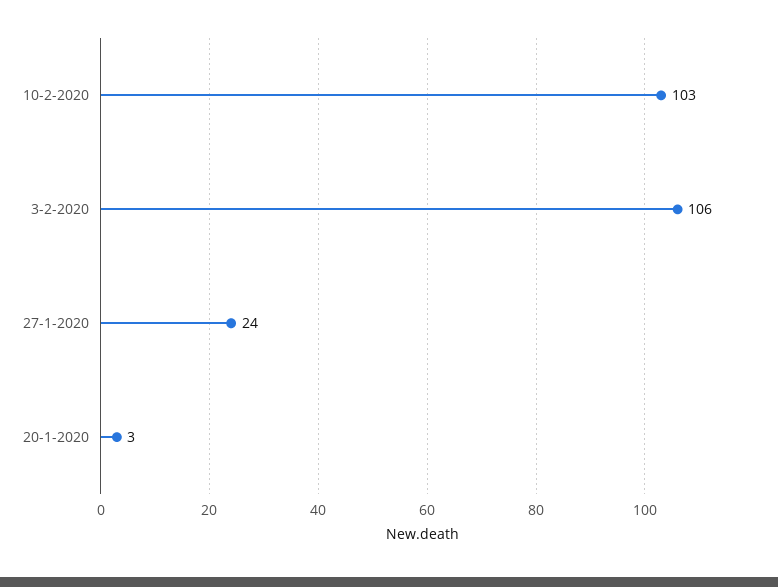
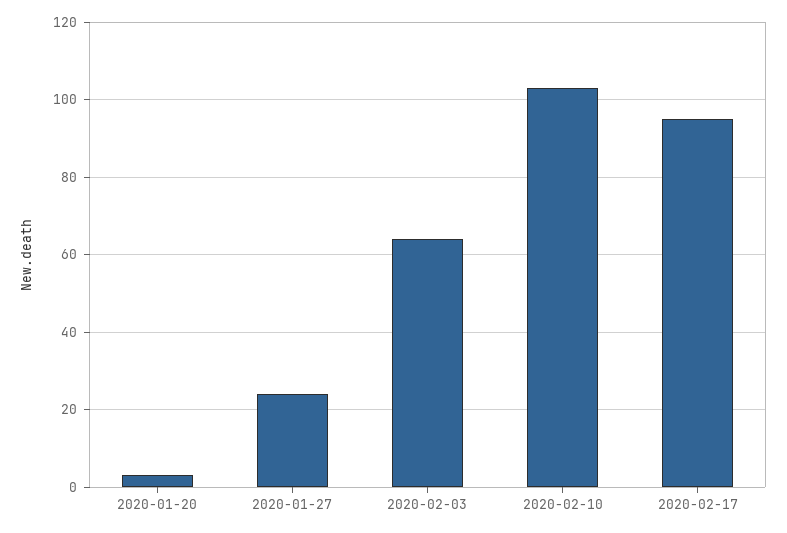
3-2-2020: 106 -> 65
2020-02-17: none -> 95

